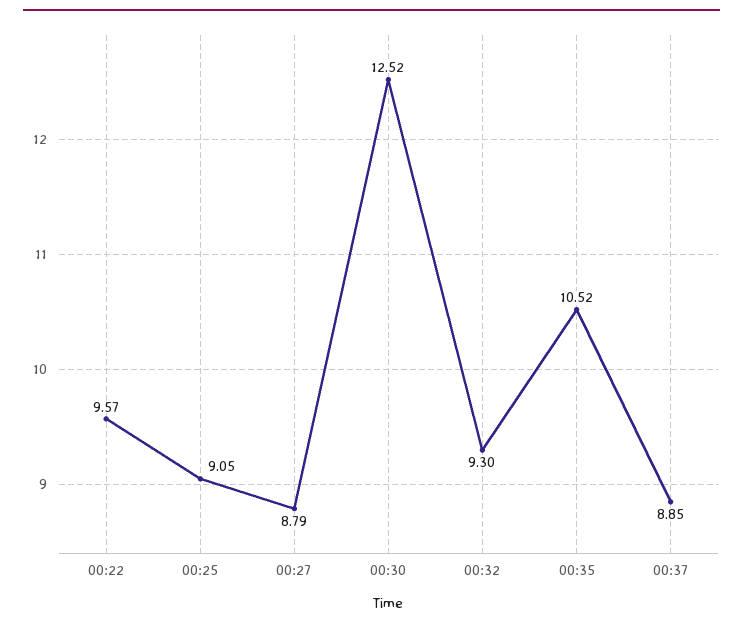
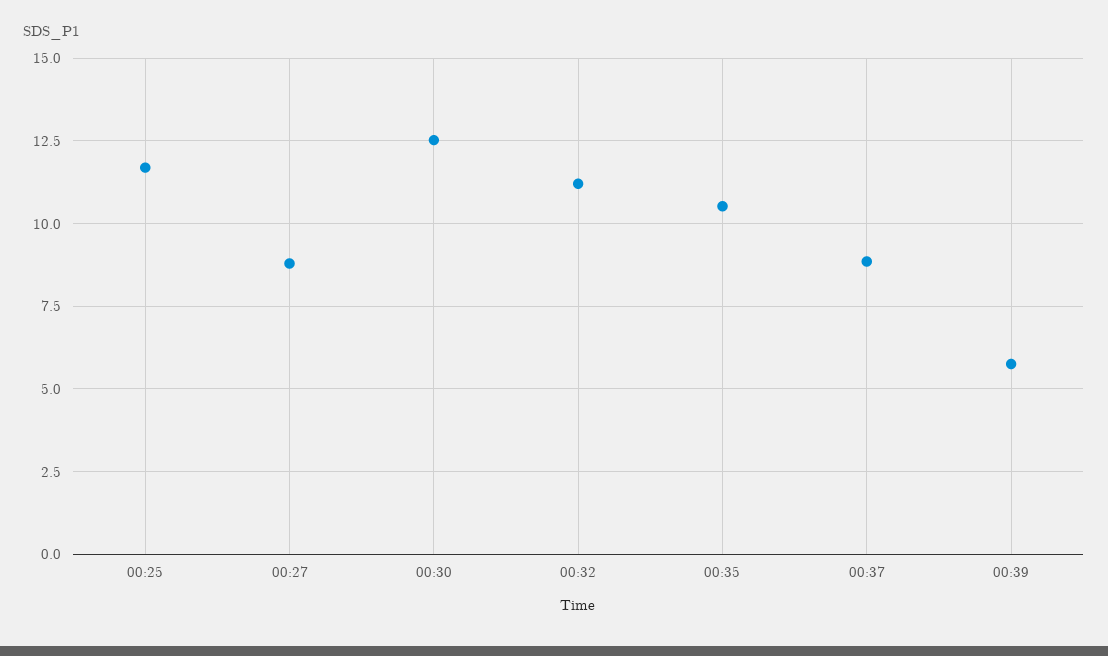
00:22: 9.57 -> none
00:25: 9.05 -> 11.75
00:32: 9.3 -> 11.25
00:39: none -> 5.75

